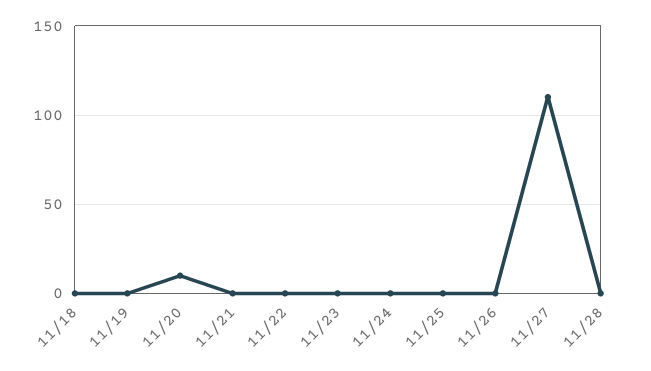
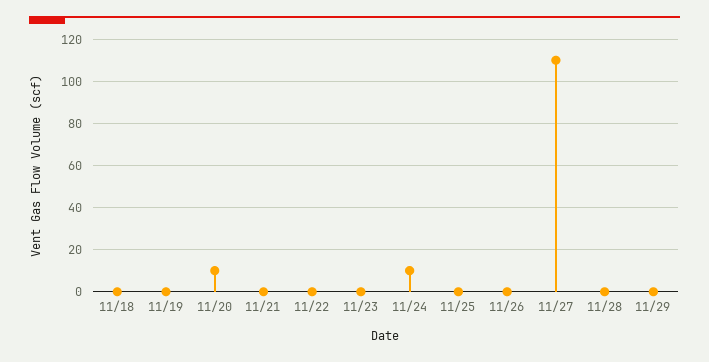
11/24: 0 -> 10
11/29: none -> 0

